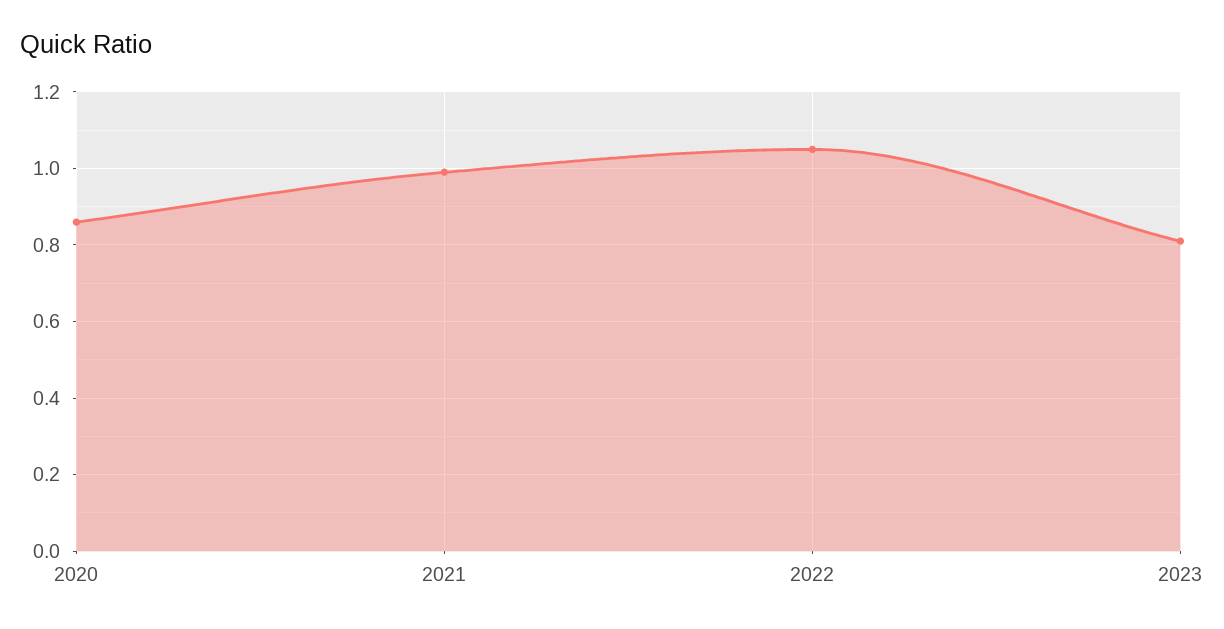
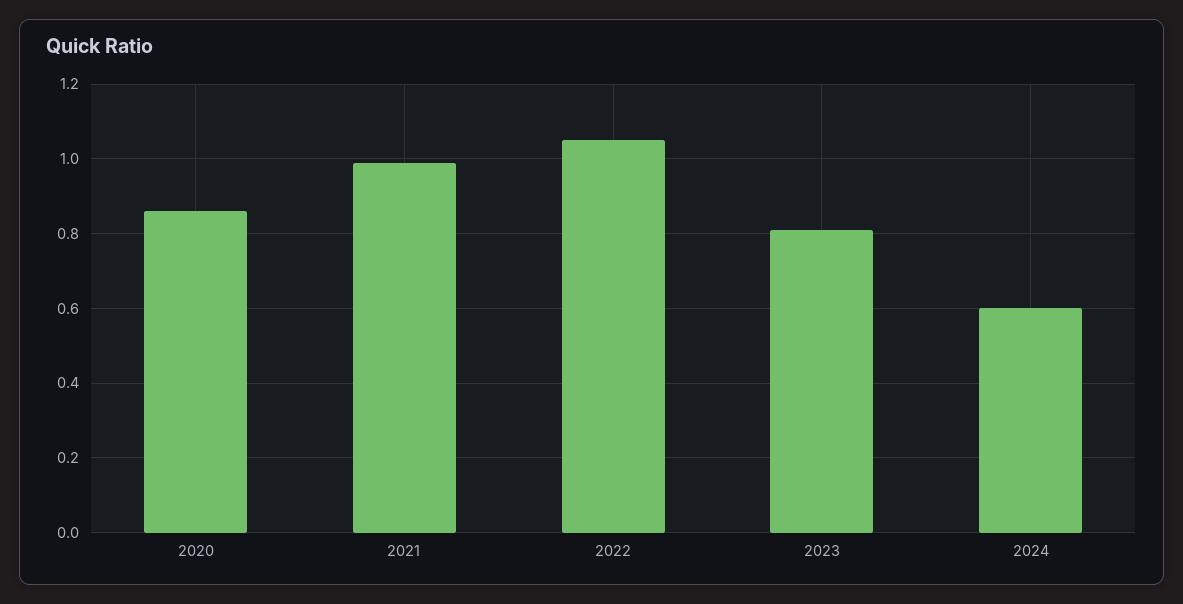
2024: none -> 0.6

